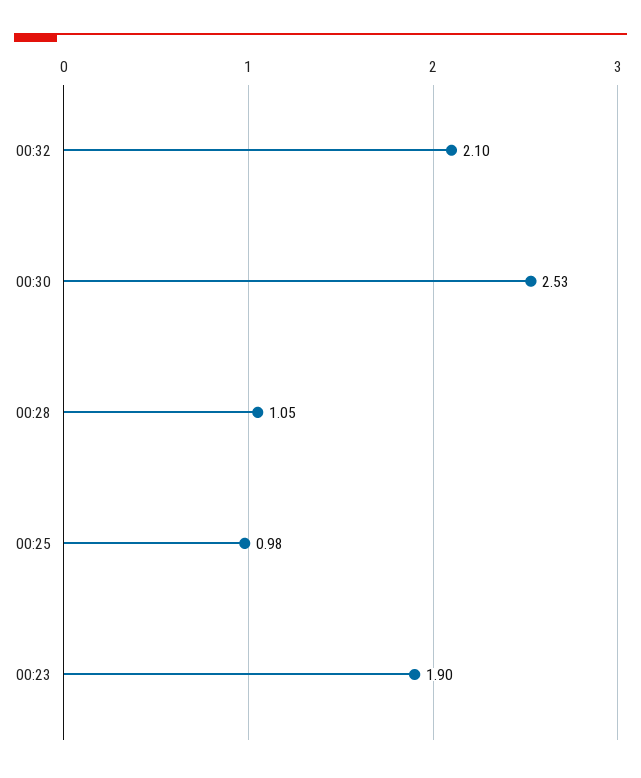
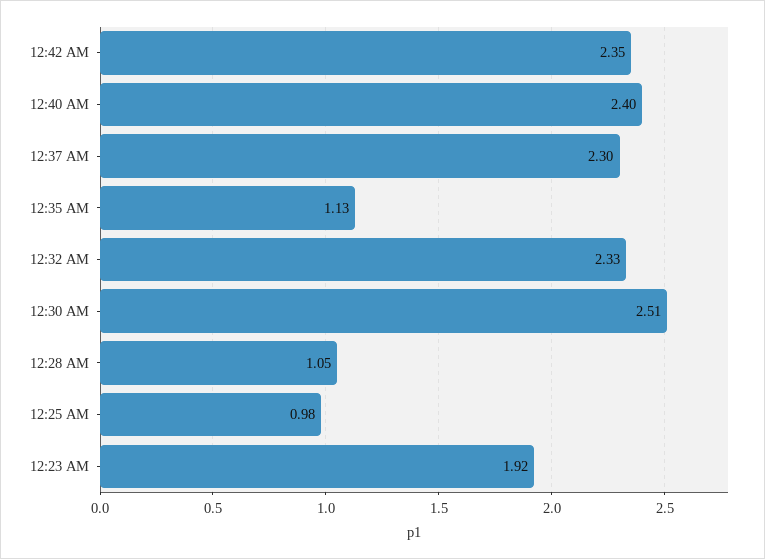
00:32: 2.1 -> 2.33
00:30: 2.53 -> 2.51
00:23: 1.9 -> 1.92
12:42 AM: none -> 2.35
12:40 AM: none -> 2.4
12:37 AM: none -> 2.3
12:35 AM: none -> 1.13

